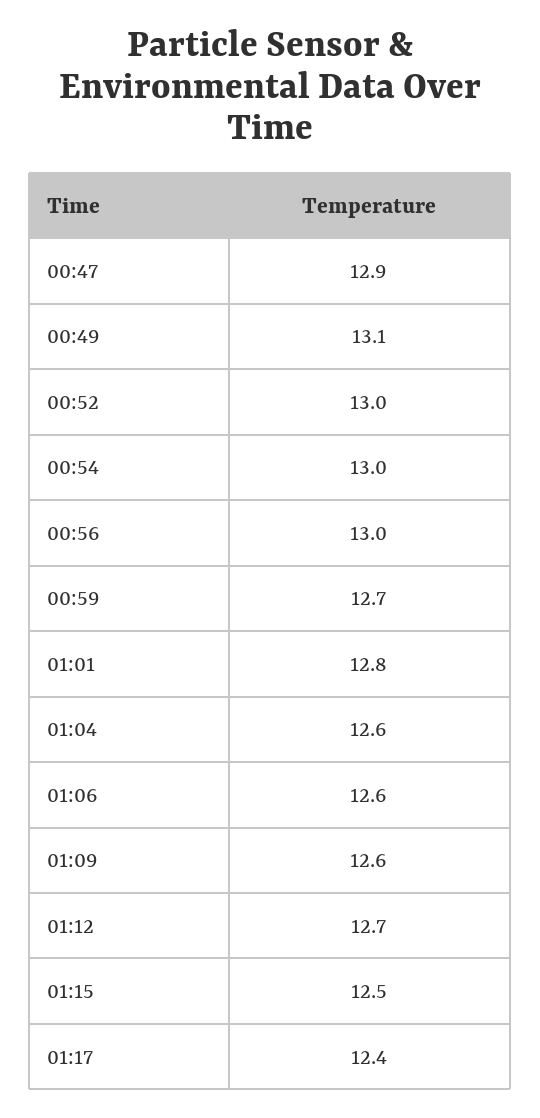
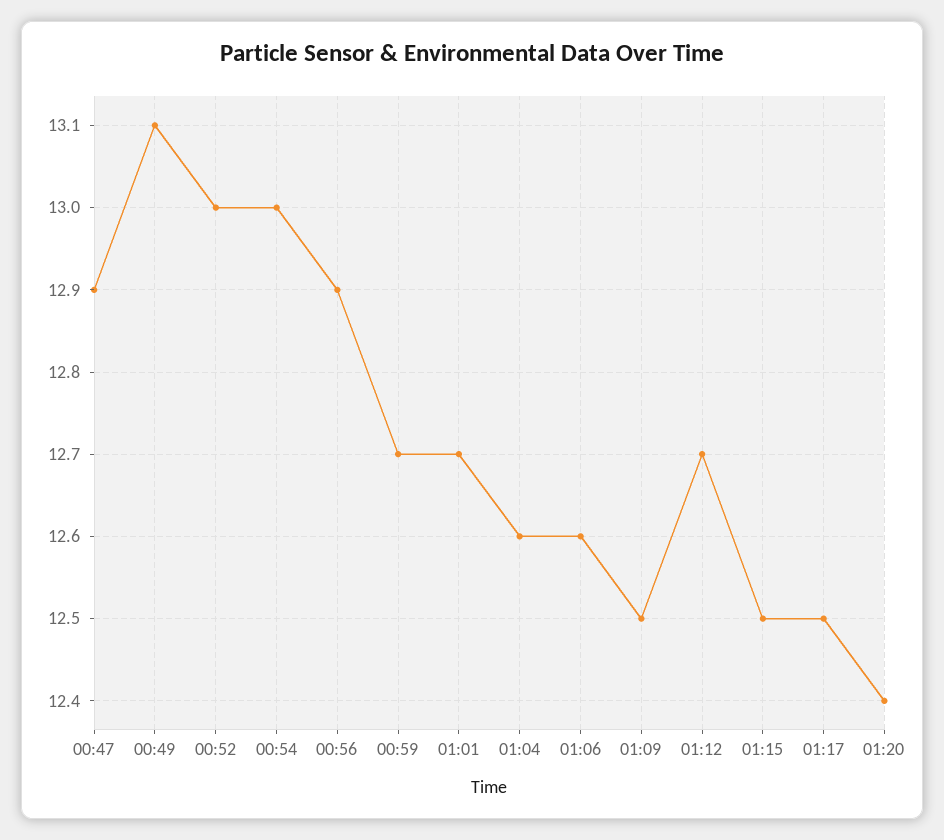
00:56: 13 -> 12.9
01:01: 12.8 -> 12.7
01:09: 12.6 -> 12.5
01:17: 12.4 -> 12.5
01:20: none -> 12.4

